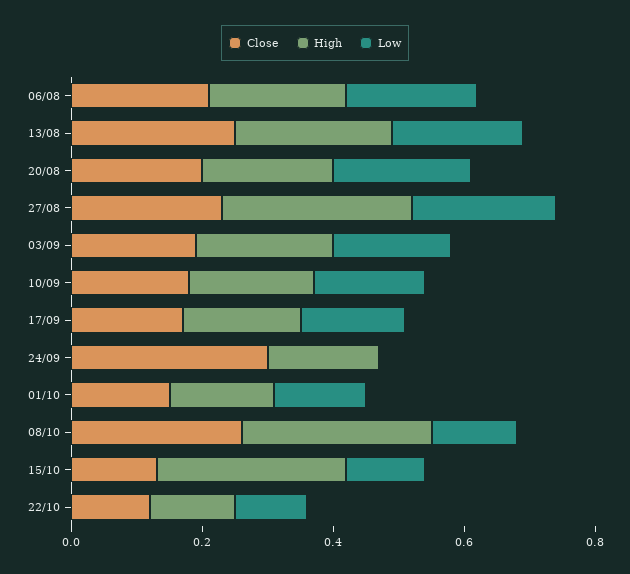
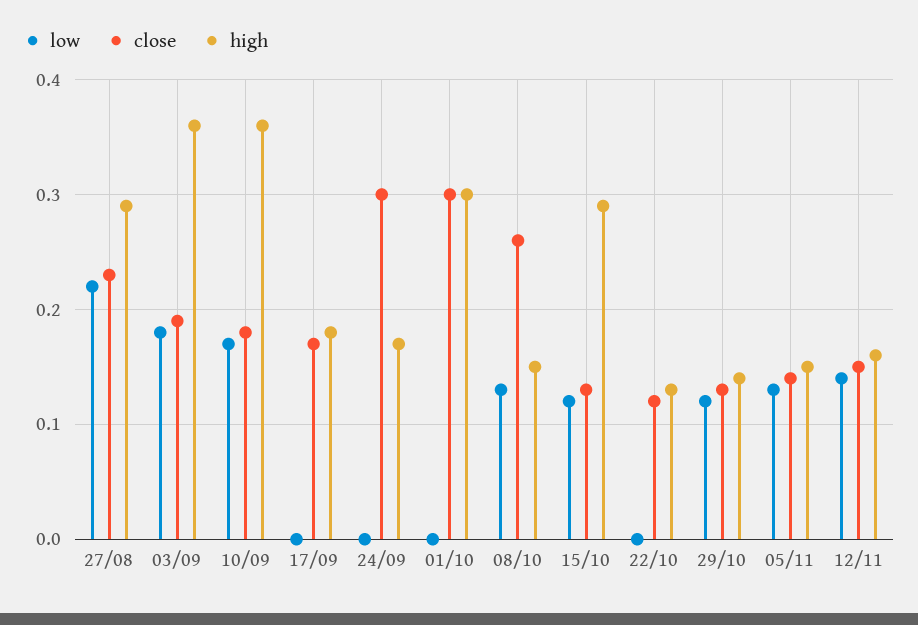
Close, 06/08: 0.2 -> none
High, 06/08: 0.2 -> none
Low, 06/08: 0.2 -> none
Close, 13/08: 0.25 -> none
High, 13/08: 0.25 -> none
Low, 13/08: 0.2 -> none
Close, 20/08: 0.2 -> none
High, 20/08: 0.2 -> none
Low, 20/08: 0.2 -> none
High, 03/09: 0.2 -> 0.36
High, 10/09: 0.2 -> 0.36
Low, 17/09: 0.15 -> 0
Close, 01/10: 0.15 -> 0.3
High, 01/10: 0.15 -> 0.3
Low, 01/10: 0.15 -> 0
High, 08/10: 0.3 -> 0.15
Low, 22/10: 0.1 -> 0
Low, 29/10: none -> 0.12
Close, 29/10: none -> 0.13
High, 29/10: none -> 0.14
Low, 05/11: none -> 0.13
Close, 05/11: none -> 0.14
High, 05/11: none -> 0.15
Low, 12/11: none -> 0.14
Close, 12/11: none -> 0.15
High, 12/11: none -> 0.16

